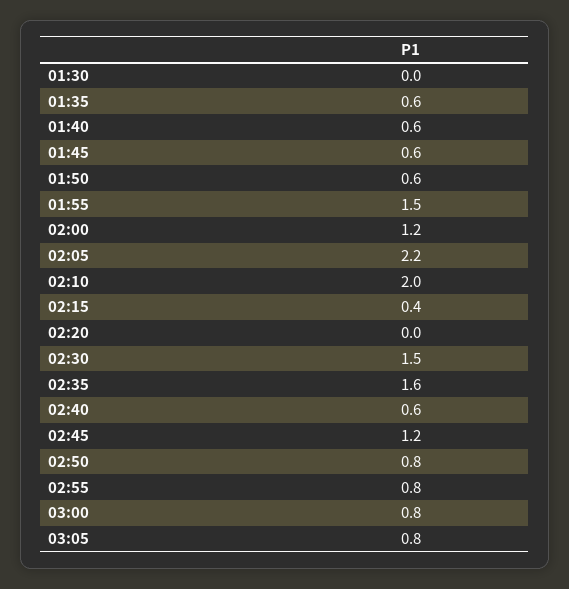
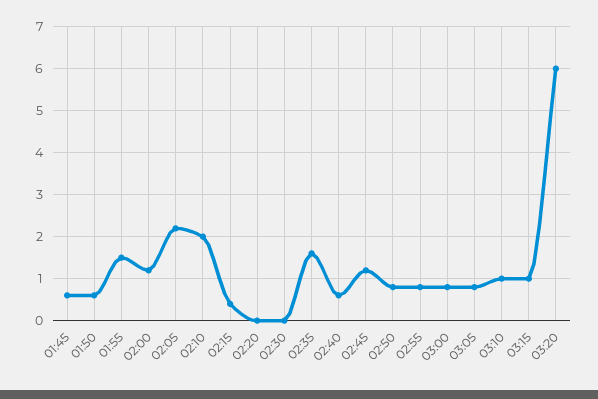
01:30: 0 -> none
01:35: 0.6 -> none
01:40: 0.6 -> none
02:30: 1.5 -> 0
03:10: none -> 1
03:15: none -> 1
03:20: none -> 6

